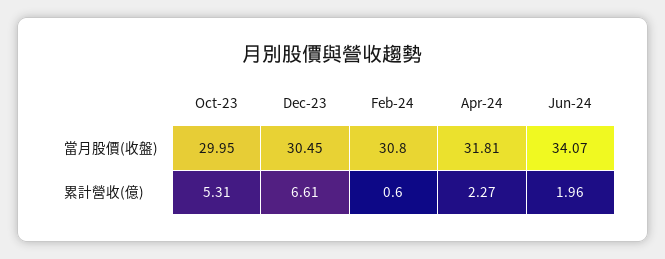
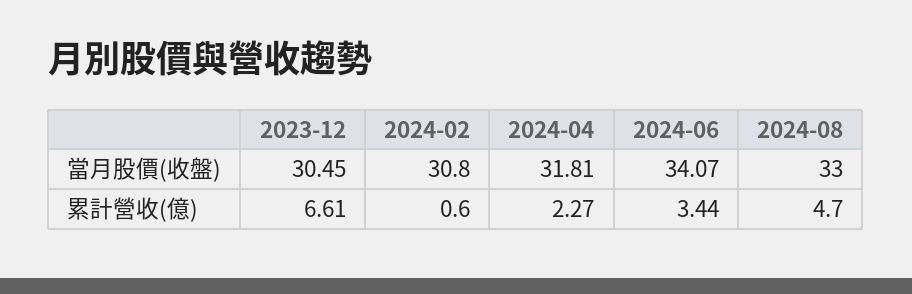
Oct-23, 當月股價(收盤): 29.95 -> none
Oct-23, 累計營收(億): 5.31 -> none
Jun-24, 累計營收(億): 1.96 -> 3.44
2024-08, 當月股價(收盤): none -> 33
2024-08, 累計營收(億): none -> 4.7

